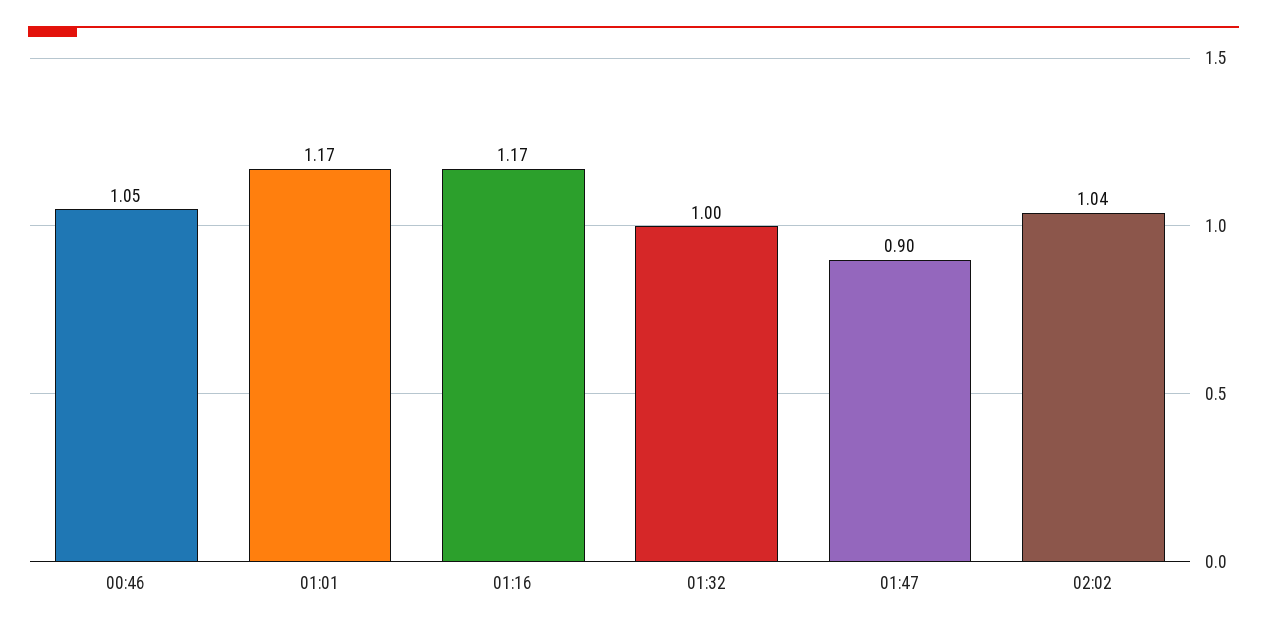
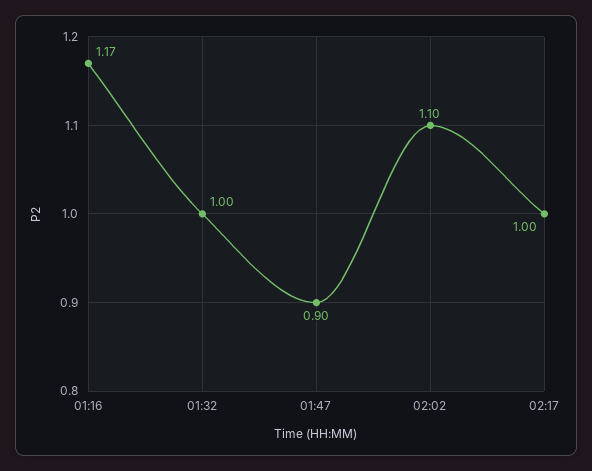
00:46: 1.05 -> none
01:01: 1.17 -> none
02:02: 1.04 -> 1.1
02:17: none -> 1

